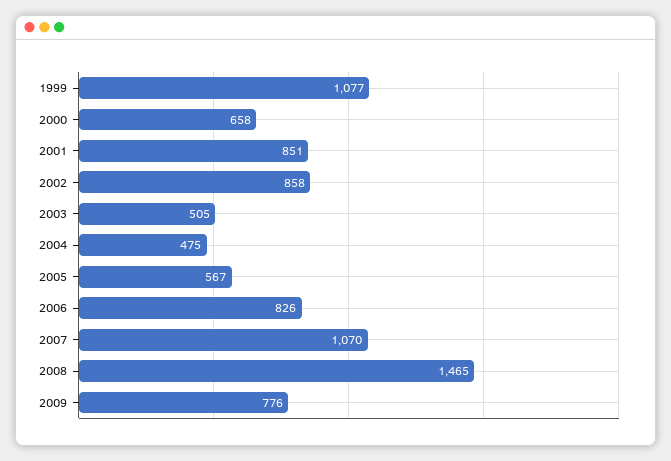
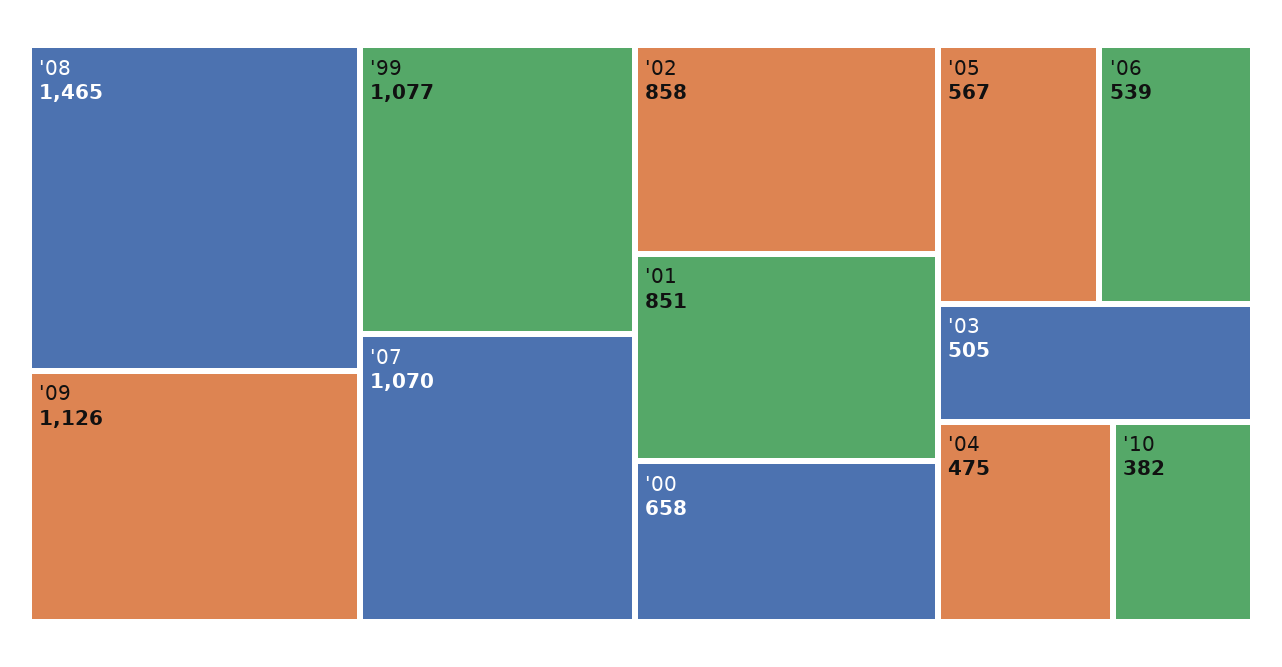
2006: 826 -> 539
2009: 776 -> 1126
'10: none -> 382

